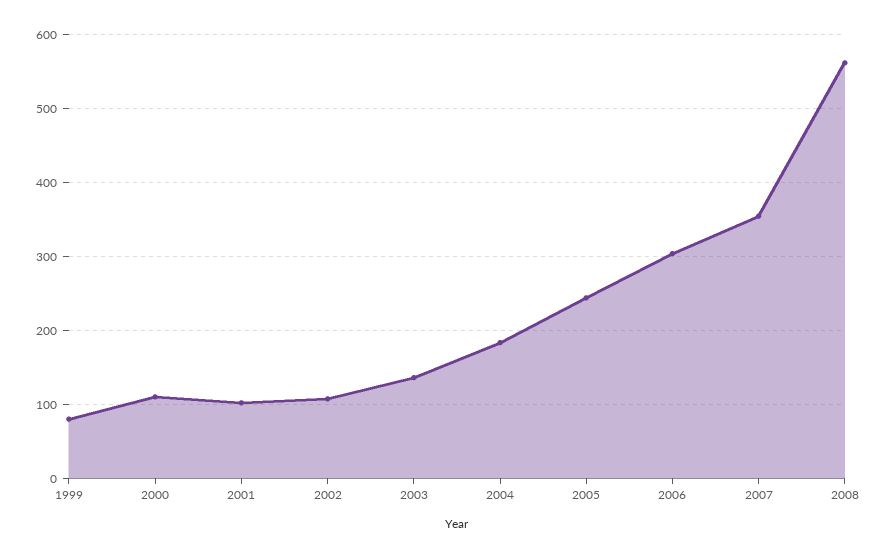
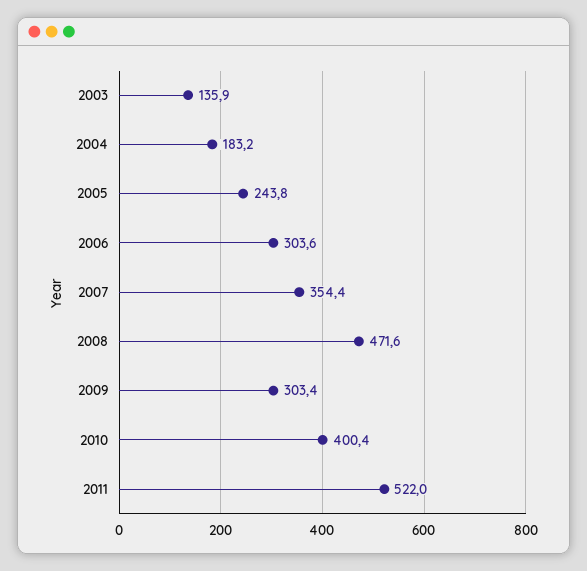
1999: 80 -> none
2000: 110 -> none
2001: 100 -> none
2002: 110 -> none
2008: 560 -> 471.6
2009: none -> 303.4
2010: none -> 400.4
2011: none -> 522

